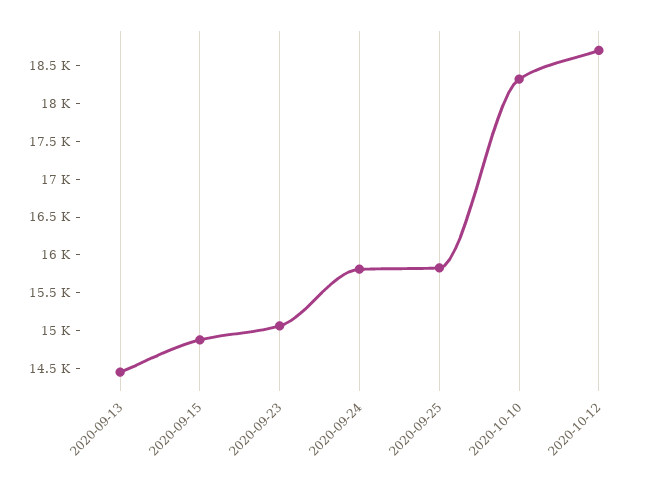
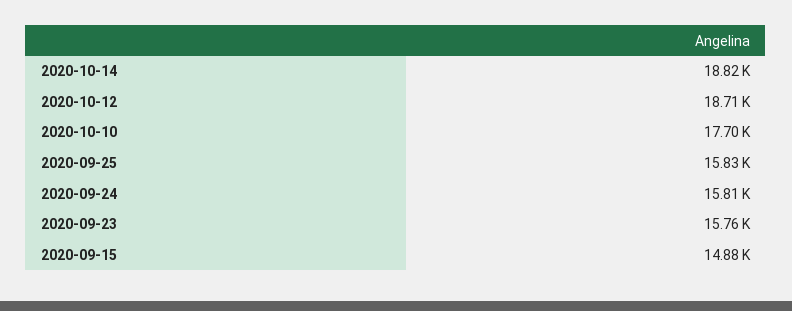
2020-09-13: 14500 -> none
2020-09-23: 15000 -> 15760
2020-10-10: 18250 -> 17700
2020-10-14: none -> 18820

